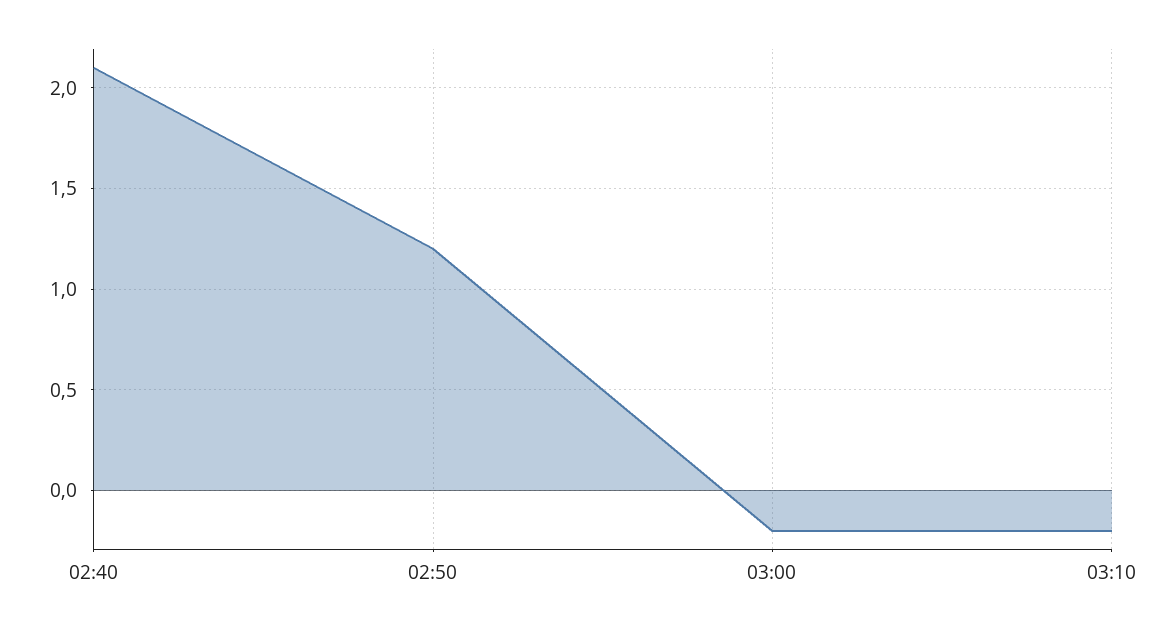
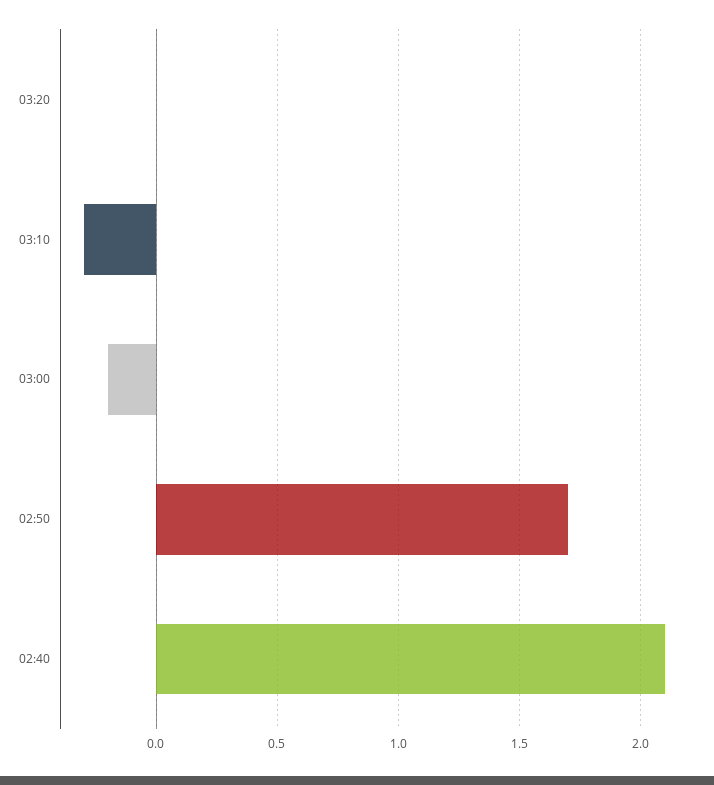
02:50: 1.2 -> 1.7
03:10: -0.2 -> -0.3
03:20: none -> 0

